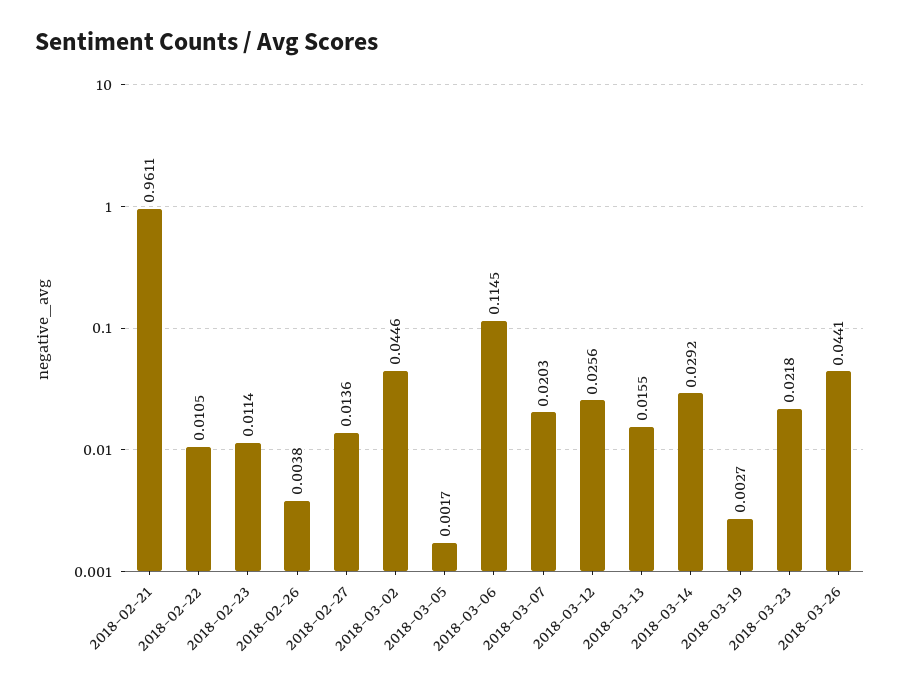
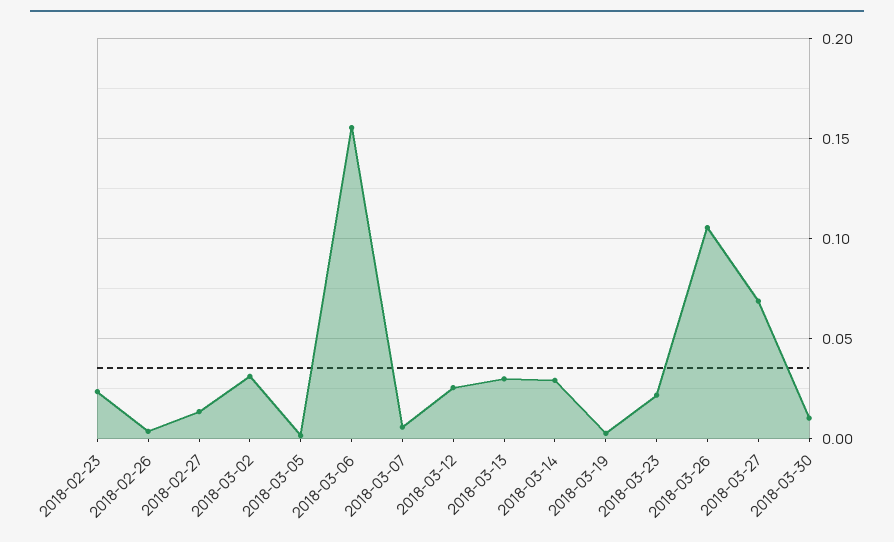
2018-02-21: 0.9611 -> none
2018-02-22: 0.0105 -> none
2018-02-23: 0.0114 -> 0.025
2018-03-02: 0.0446 -> 0.03
2018-03-06: 0.1145 -> 0.155
2018-03-07: 0.0203 -> 0.005
2018-03-13: 0.0155 -> 0.03
2018-03-26: 0.0441 -> 0.105
2018-03-27: none -> 0.07
2018-03-30: none -> 0.01

